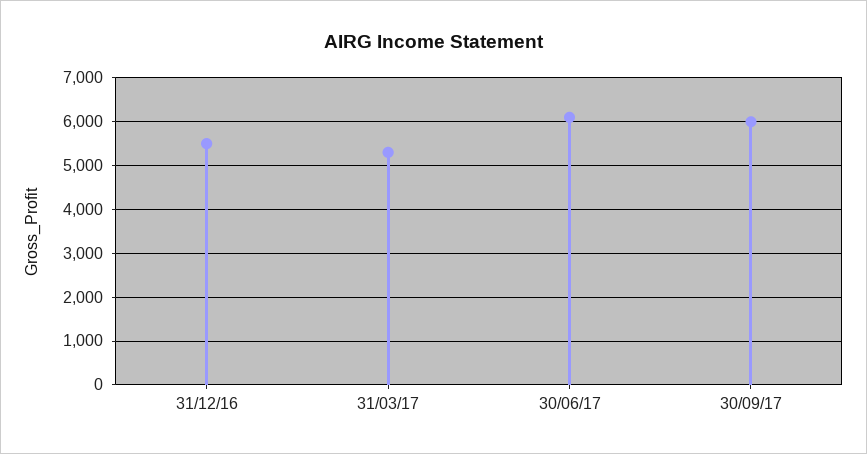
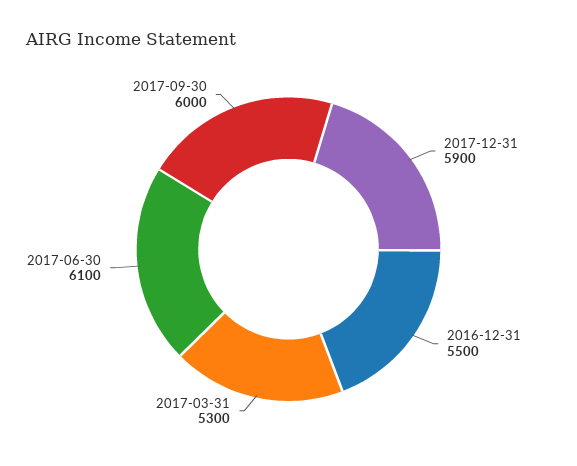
2017-12-31: none -> 5900

